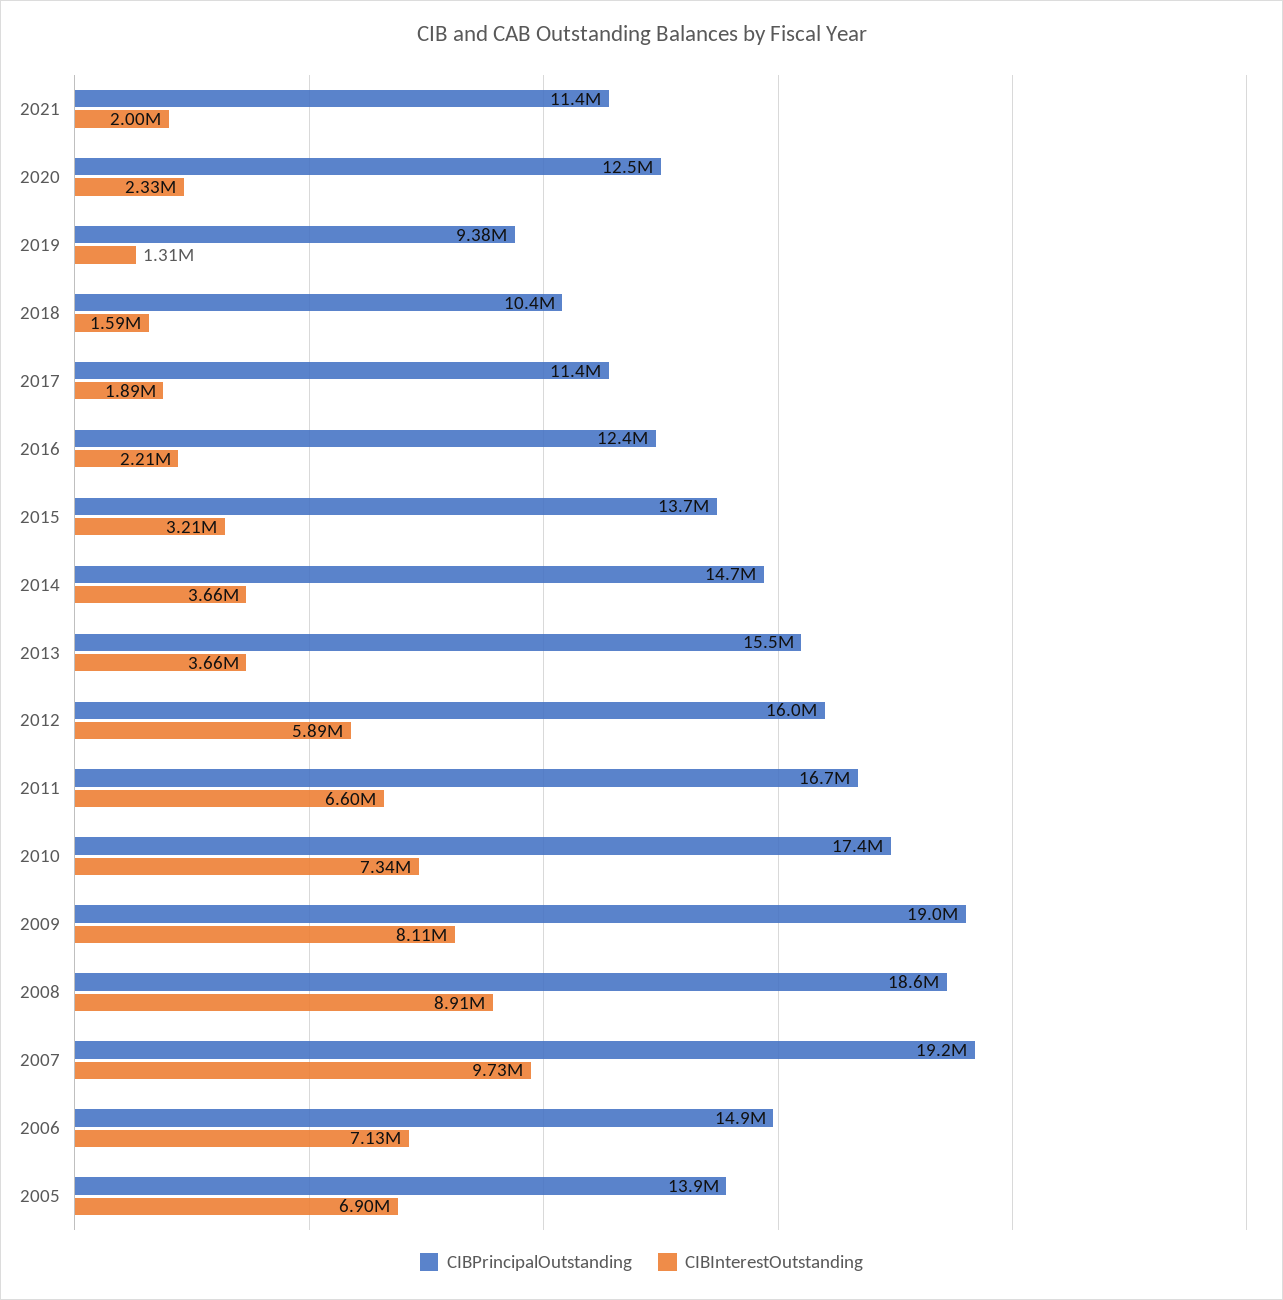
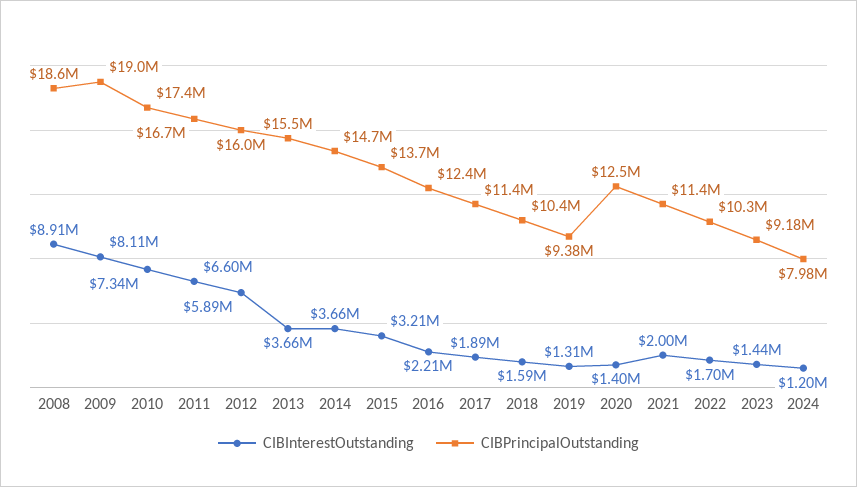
CIBInterestOutstanding, 2020: 2330000 -> 1400000
CIBPrincipalOutstanding, 2007: 19200000 -> none
CIBInterestOutstanding, 2007: 9730000 -> none
CIBPrincipalOutstanding, 2006: 14900000 -> none
CIBInterestOutstanding, 2006: 7130000 -> none
CIBPrincipalOutstanding, 2005: 13900000 -> none
CIBInterestOutstanding, 2005: 6900000 -> none
CIBInterestOutstanding, 2022: none -> 1700000
CIBPrincipalOutstanding, 2022: none -> 10300000
CIBInterestOutstanding, 2023: none -> 1440000
CIBPrincipalOutstanding, 2023: none -> 9180000
CIBInterestOutstanding, 2024: none -> 1200000
CIBPrincipalOutstanding, 2024: none -> 7980000

